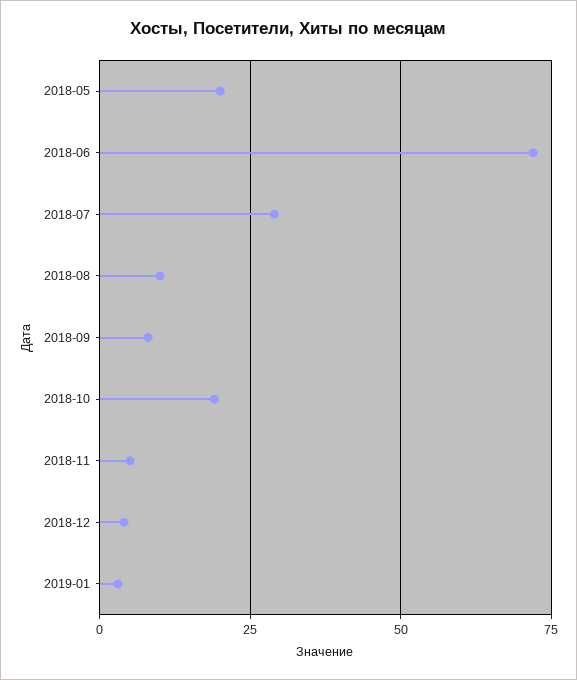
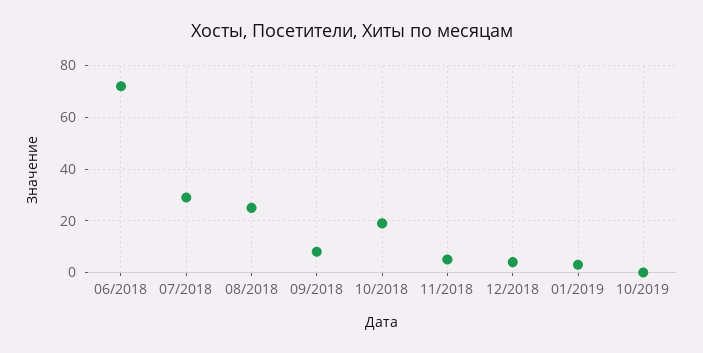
2018-05: 20 -> none
2018-08: 10 -> 25
10/2019: none -> 0

